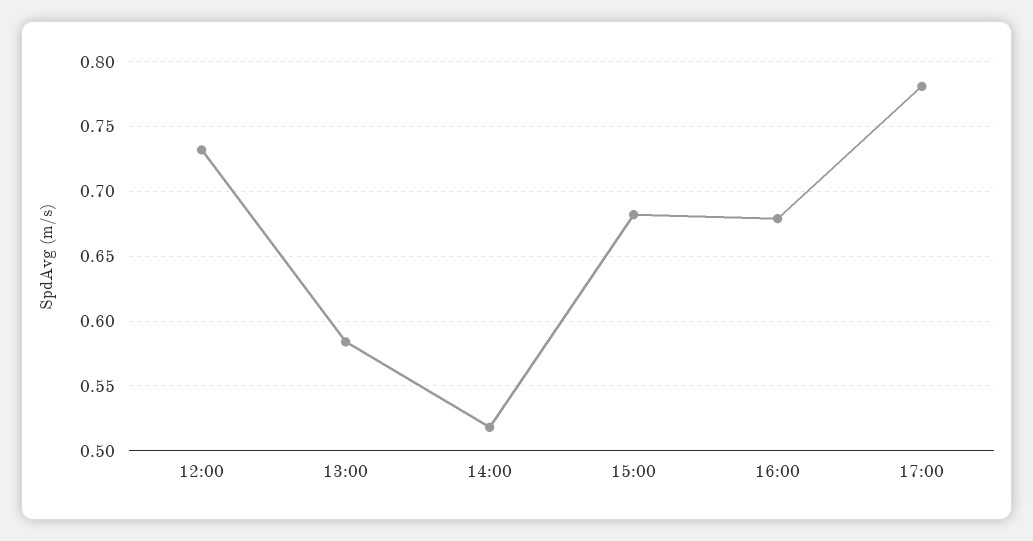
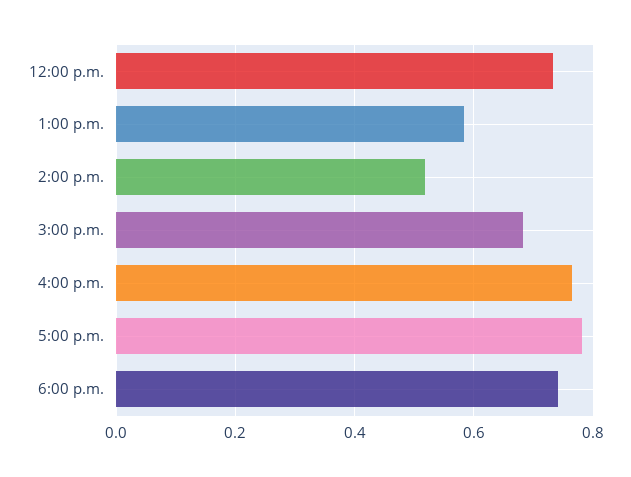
16:00: 0.68 -> 0.76
6:00 p.m.: none -> 0.74

